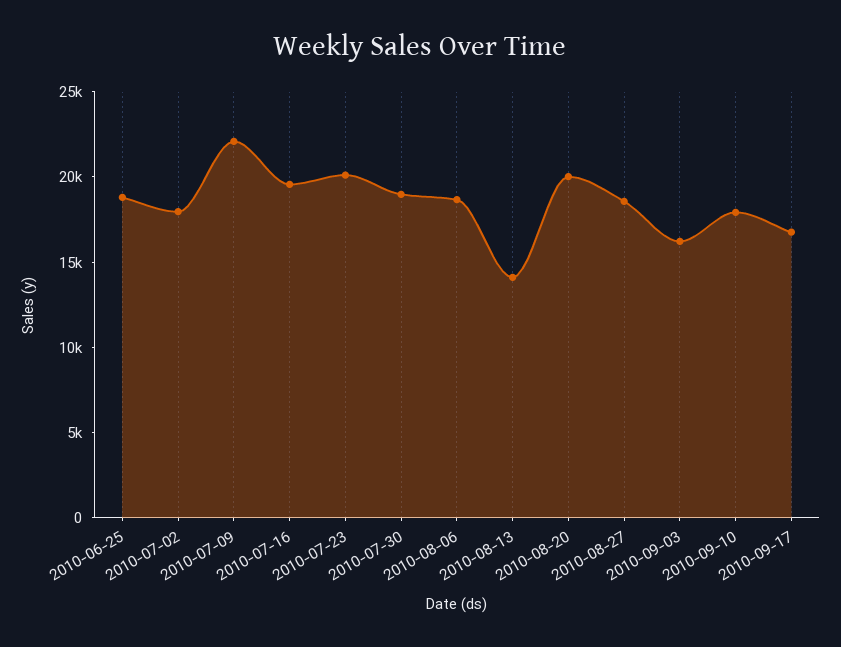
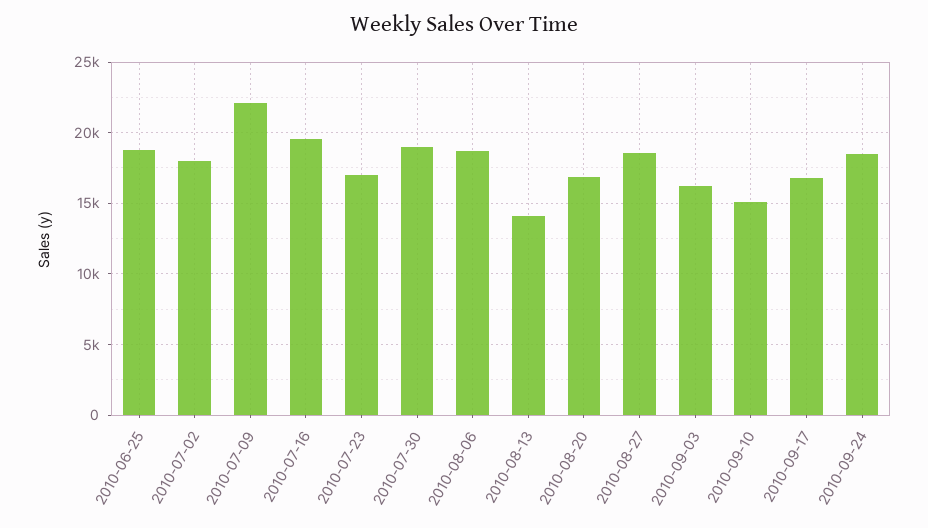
2010-07-23: 20000 -> 17000
2010-08-20: 20000 -> 17000
2010-09-10: 18000 -> 15000
2010-09-24: none -> 18500

